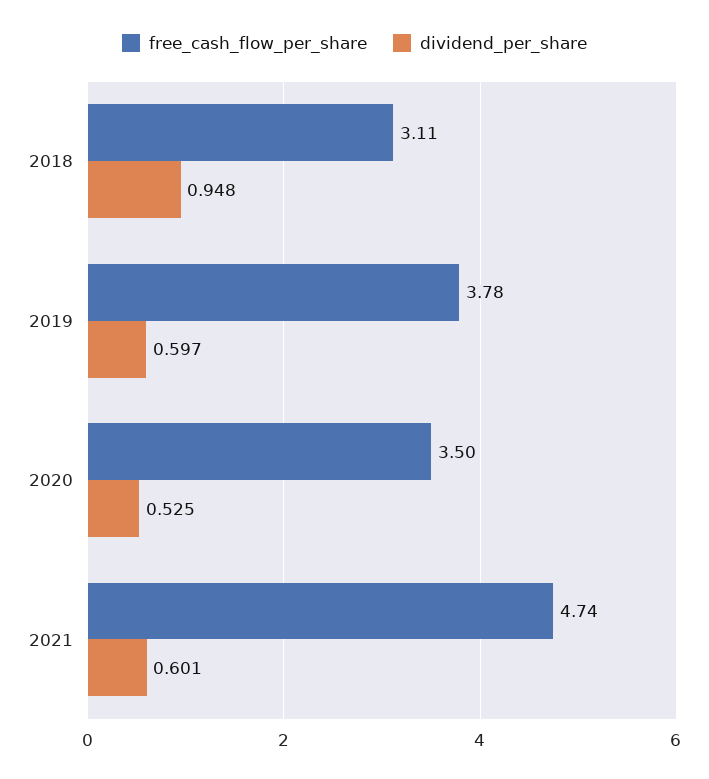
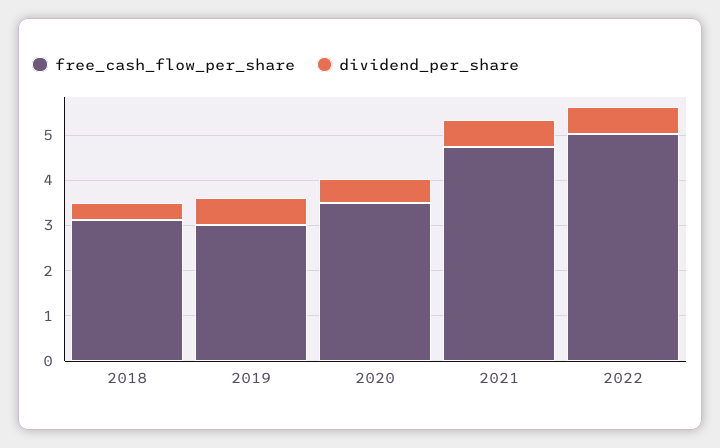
dividend_per_share, 2018: 0.948 -> 0.4
free_cash_flow_per_share, 2019: 3.78 -> 3
free_cash_flow_per_share, 2022: none -> 5
dividend_per_share, 2022: none -> 0.6

